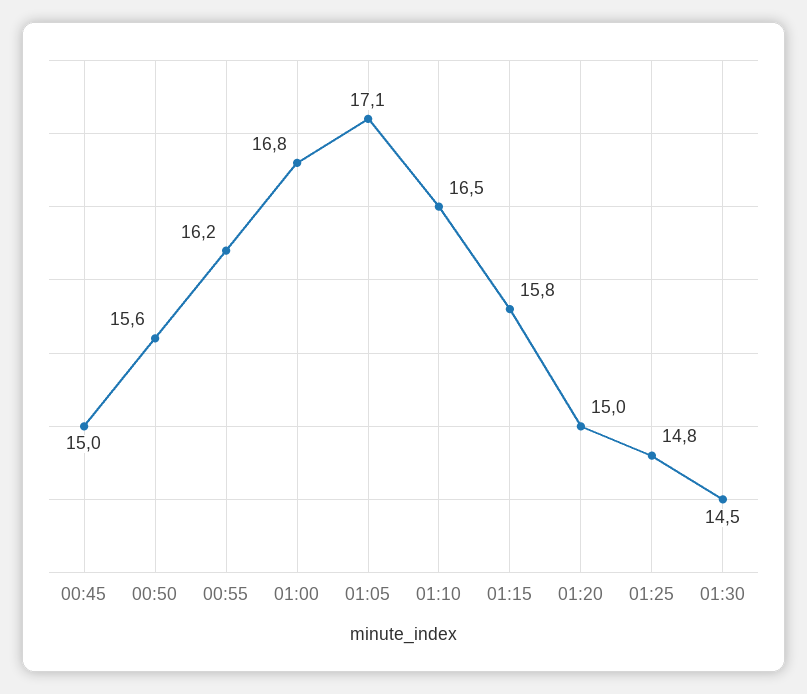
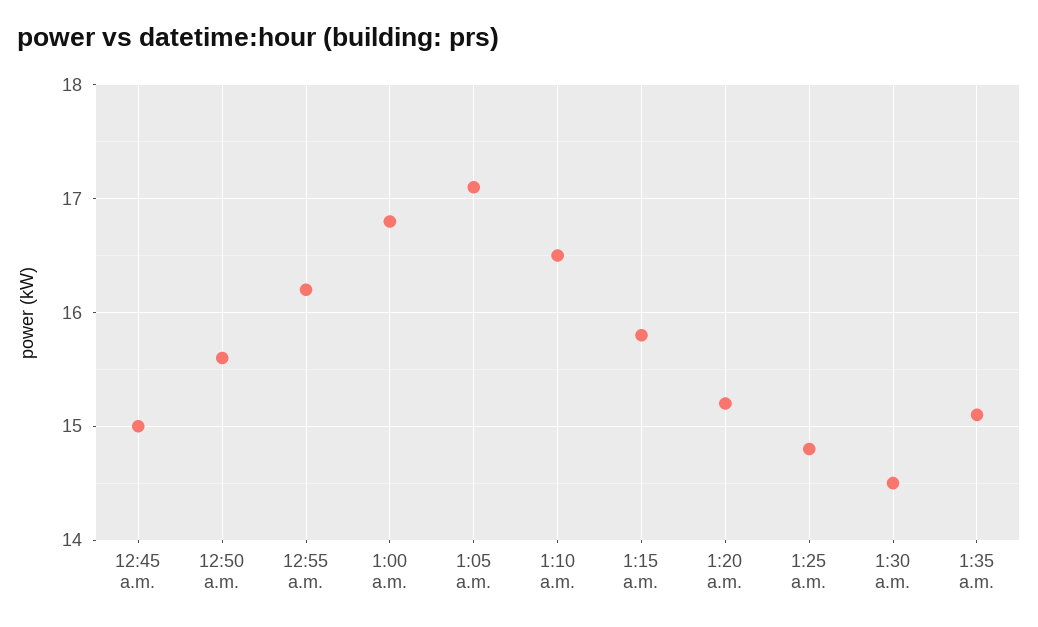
01:20: 15 -> 15.2
1:35 a.m.: none -> 15.1

